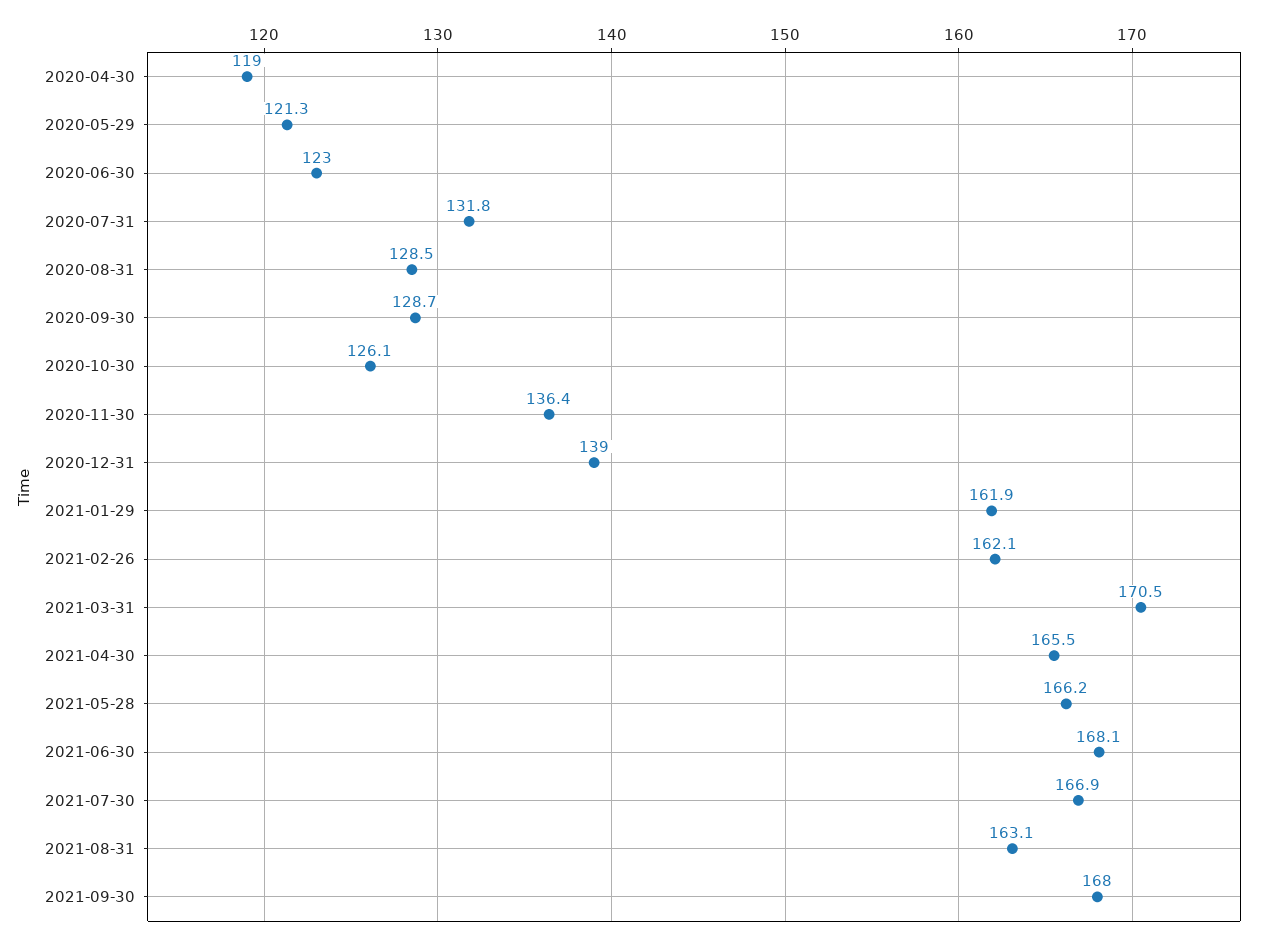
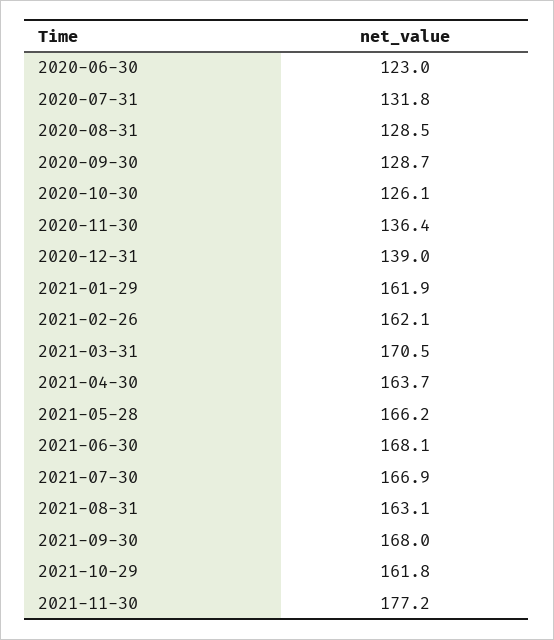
2020-04-30: 119 -> none
2020-05-29: 121.3 -> none
2021-04-30: 165.5 -> 163.7
2021-10-29: none -> 161.8
2021-11-30: none -> 177.2

